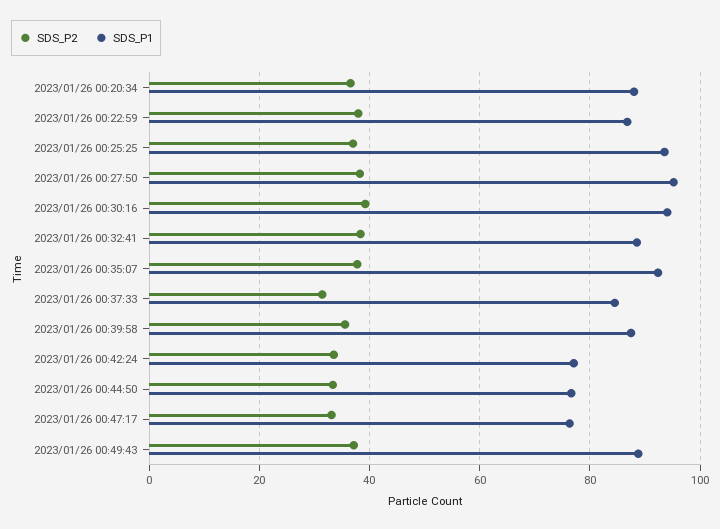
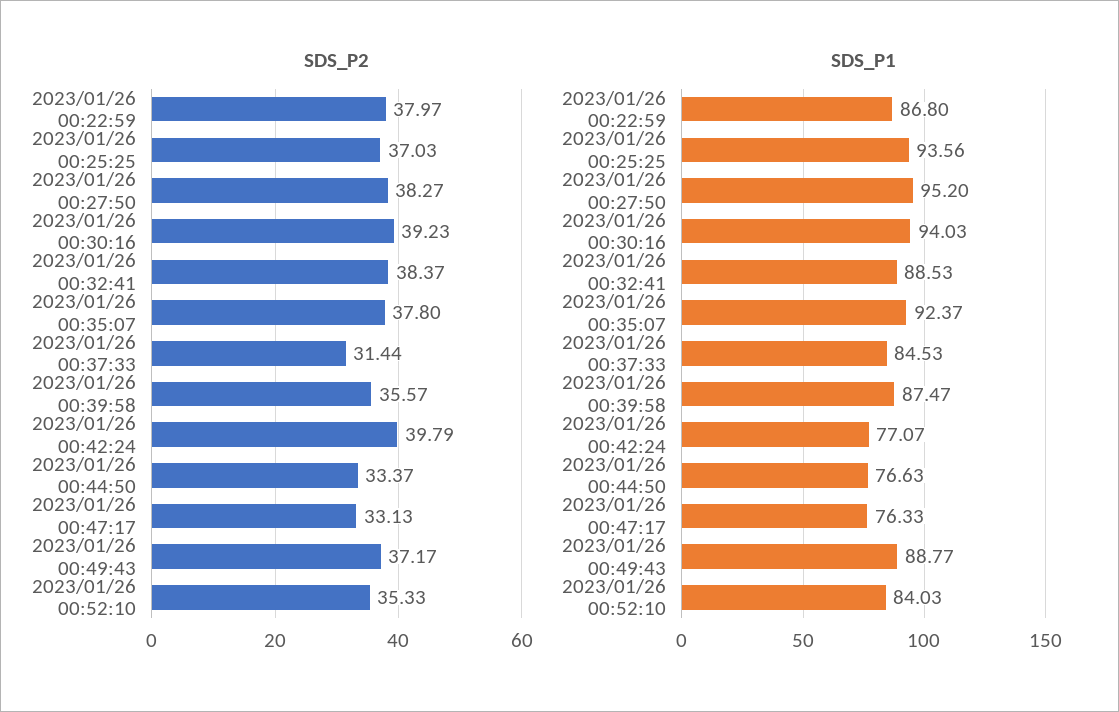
SDS_P2, 2023/01/26 00:20:34: 36 -> none
SDS_P1, 2023/01/26 00:20:34: 88 -> none
SDS_P2, 2023/01/26 00:42:24: 34 -> 39.79
SDS_P2, 2023/01/26 00:52:10: none -> 35.33
SDS_P1, 2023/01/26 00:52:10: none -> 84.03

